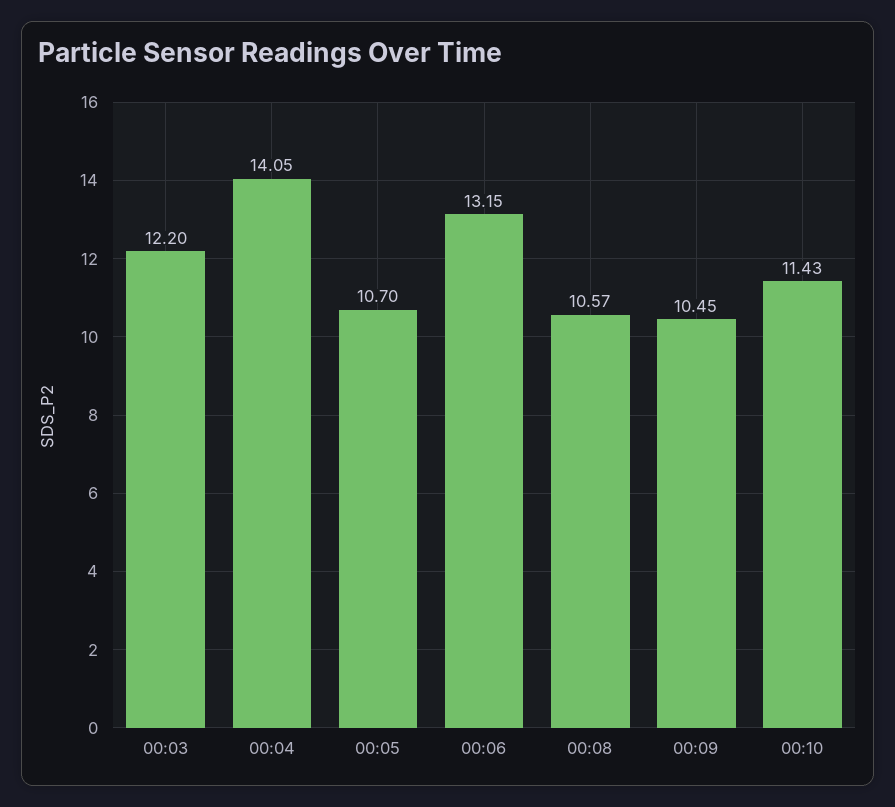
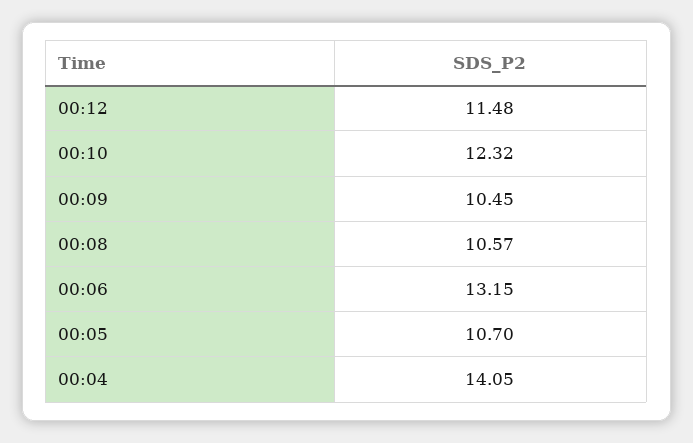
00:03: 12.2 -> none
00:10: 11.43 -> 12.32
00:12: none -> 11.48

